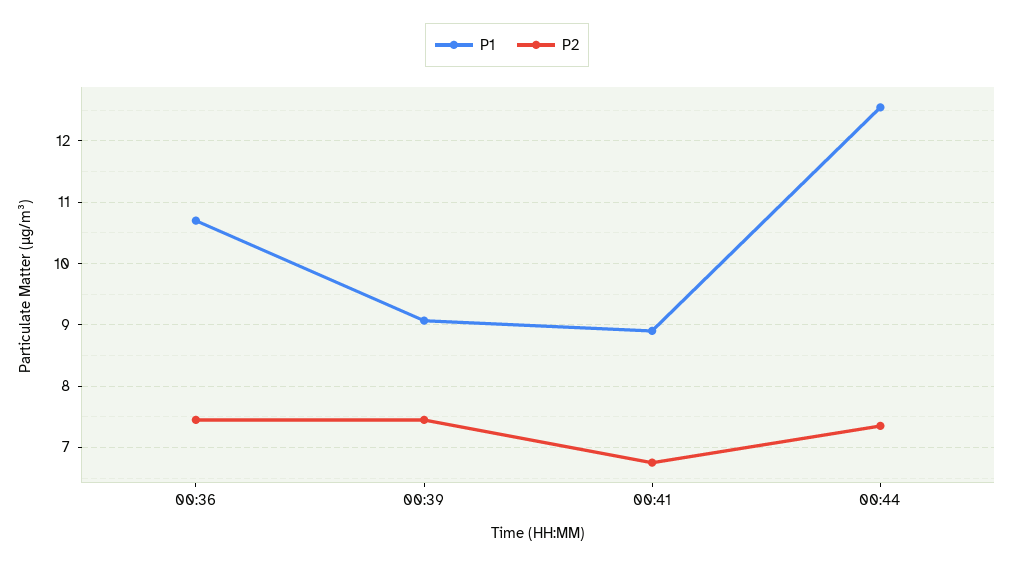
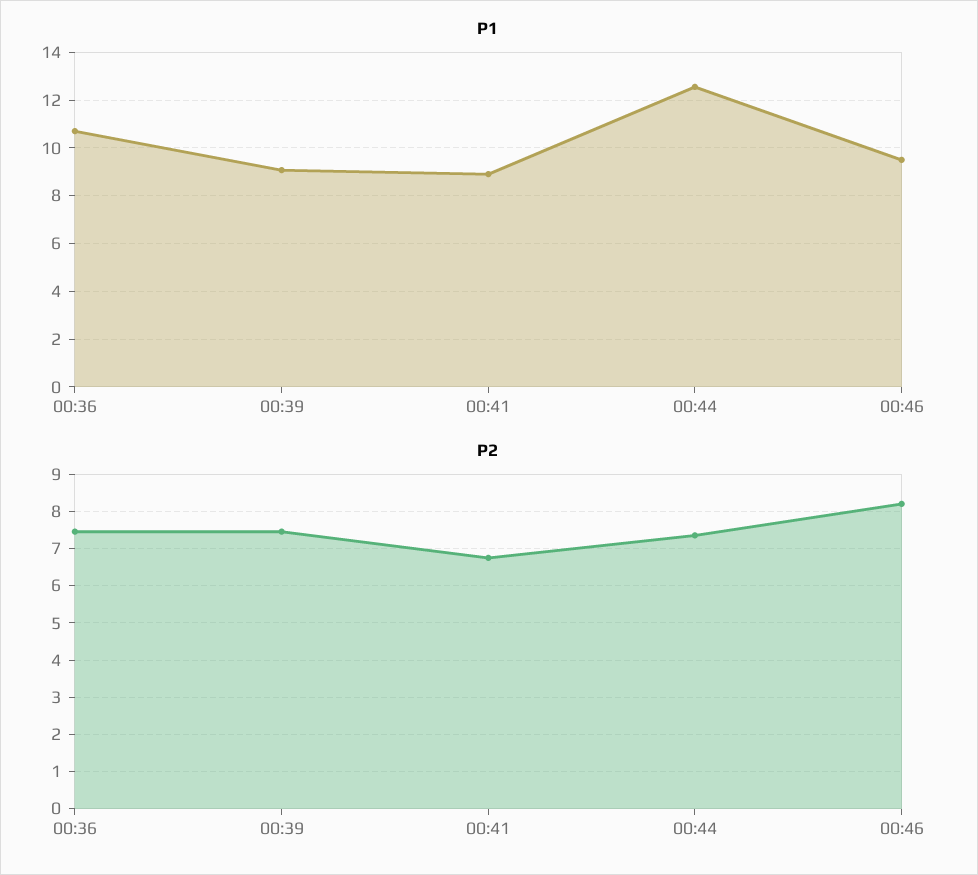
P1, 00:46: none -> 9.5
P2, 00:46: none -> 8.2

